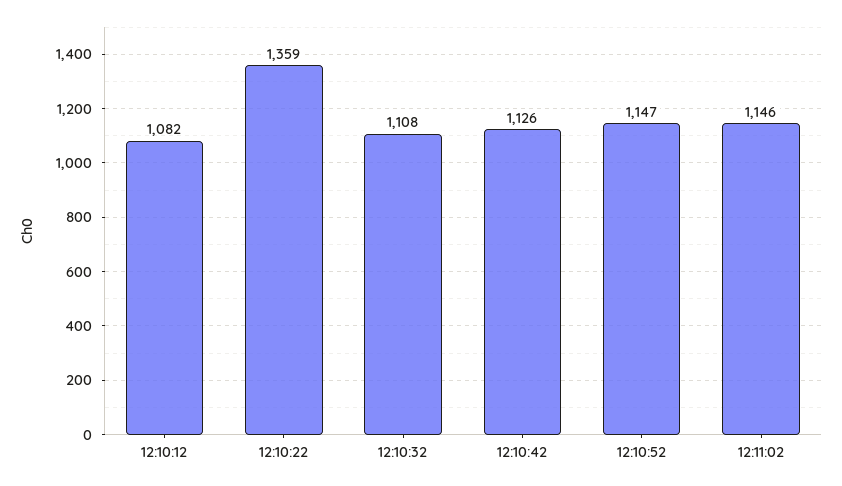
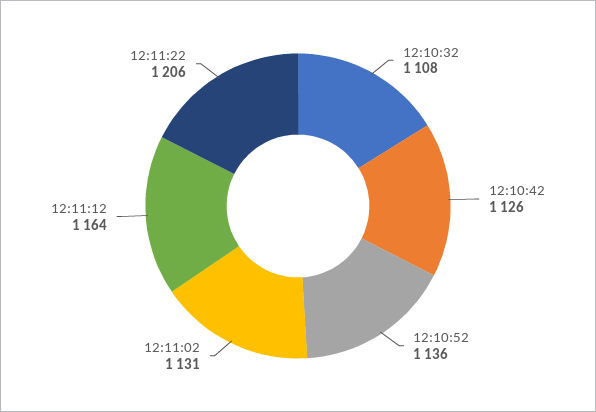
12:10:12: 1082 -> none
12:10:22: 1359 -> none
12:10:52: 1147 -> 1136
12:11:02: 1146 -> 1131
12:11:12: none -> 1164
12:11:22: none -> 1206

